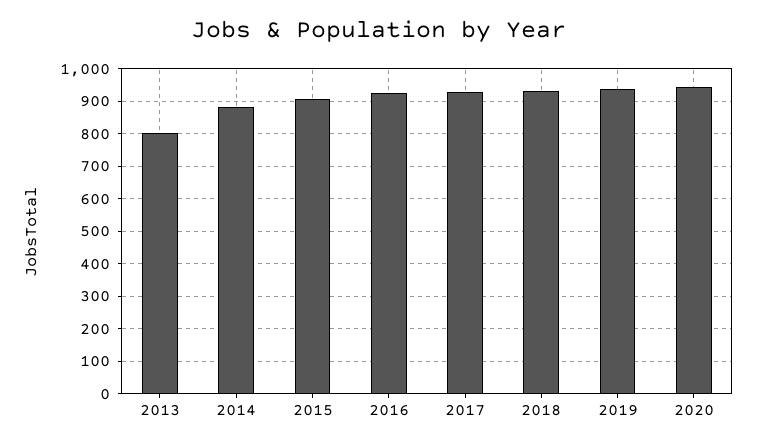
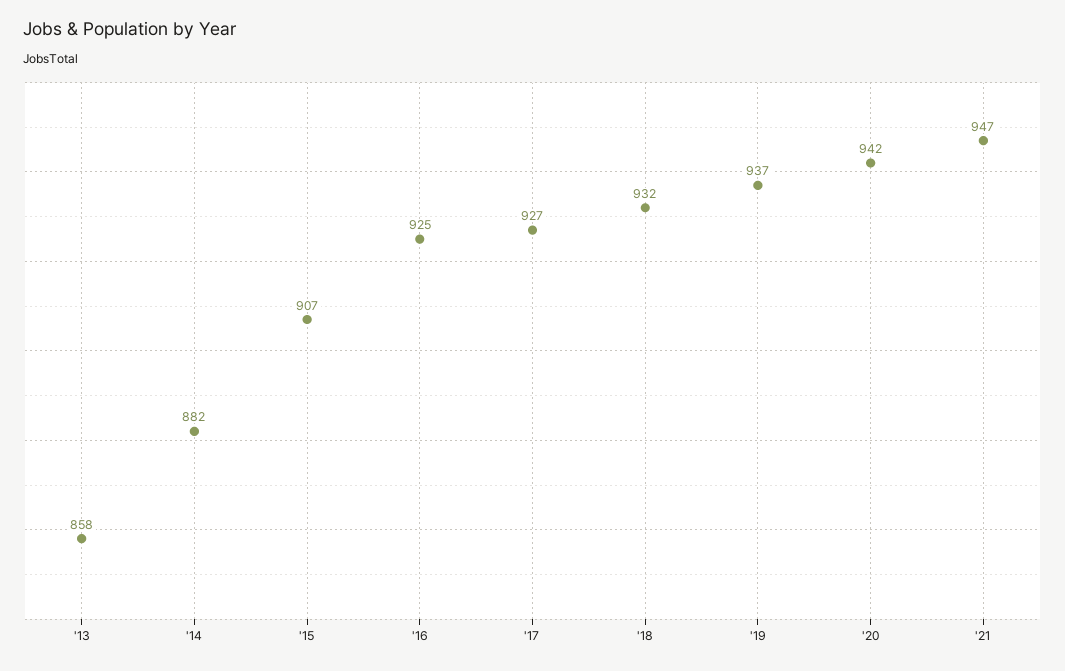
2013: 800 -> 858
'21: none -> 947

